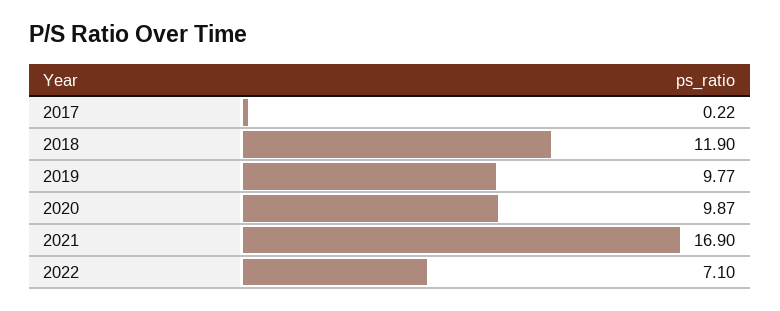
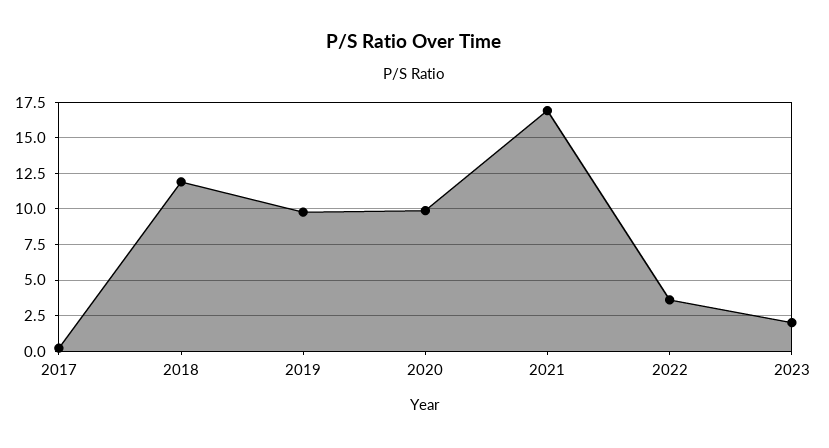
2022: 7.1 -> 3.5
2023: none -> 2

